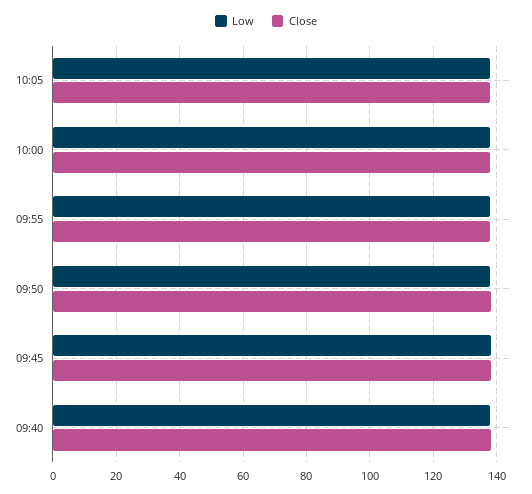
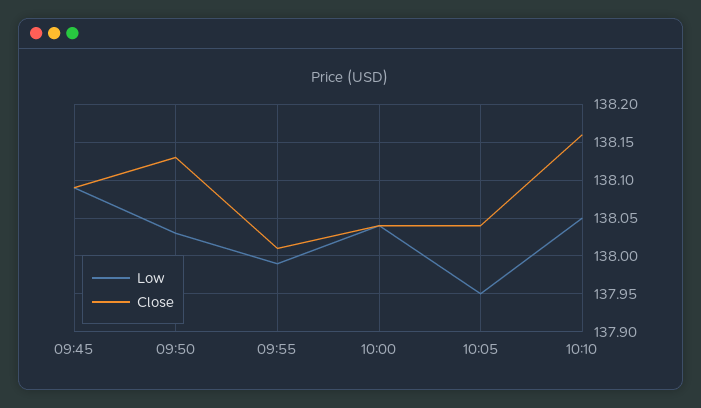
Low, 09:40: 138 -> none
Close, 09:40: 138 -> none
Low, 10:10: none -> 138.05
Close, 10:10: none -> 138.16

